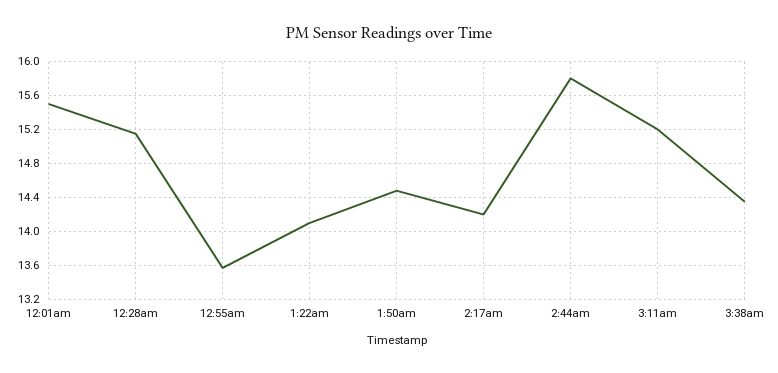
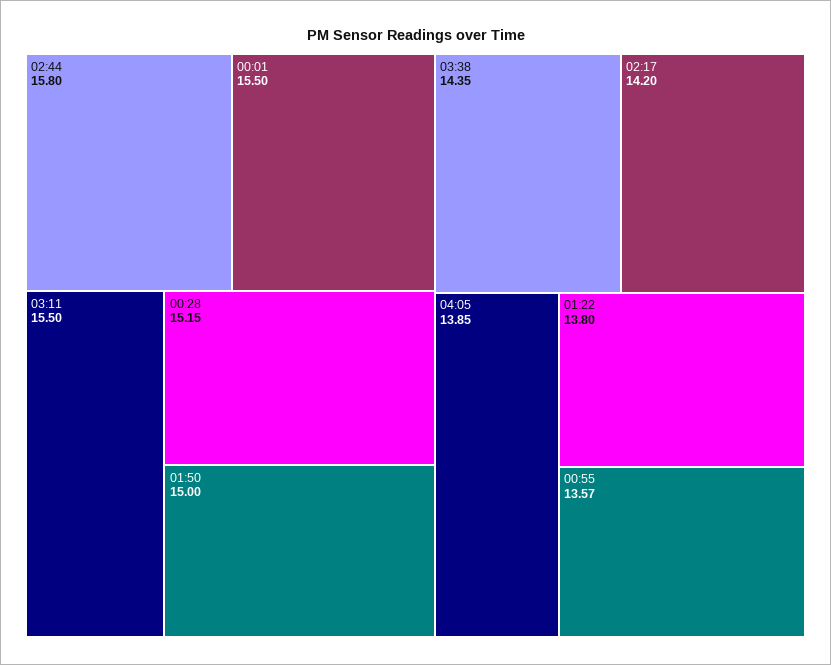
1:22am: 14.1 -> 13.8
1:50am: 14.5 -> 15
3:11am: 15.2 -> 15.5
04:05: none -> 13.85

